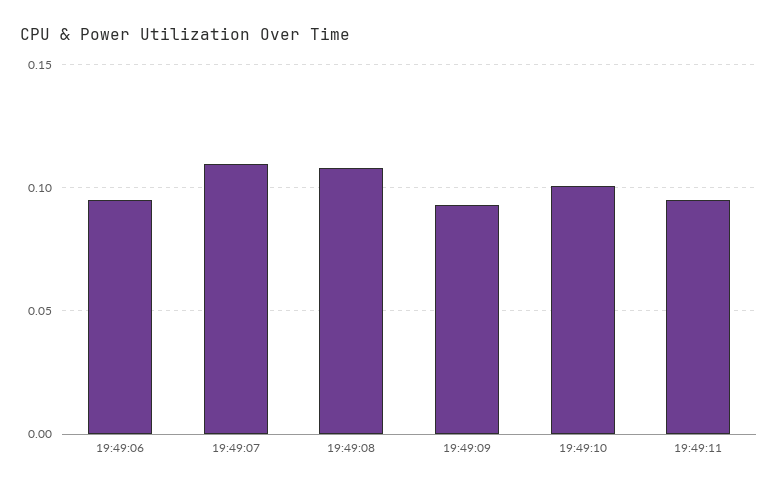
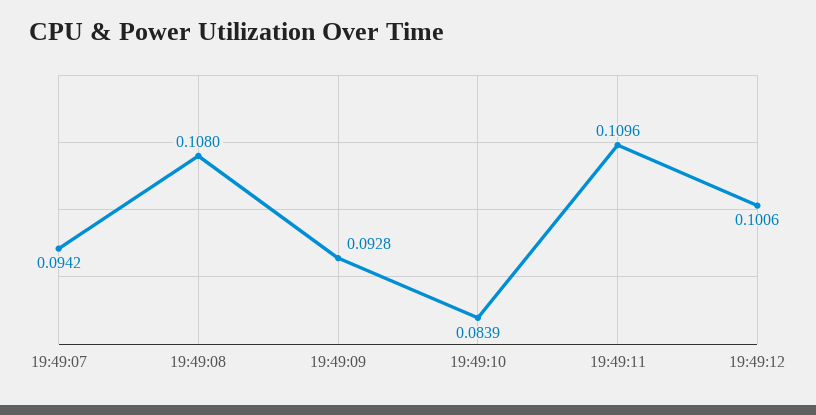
19:49:06: 0.095 -> none
19:49:07: 0.11 -> 0.0942
19:49:10: 0.1 -> 0.0839
19:49:11: 0.095 -> 0.1096
19:49:12: none -> 0.1006

